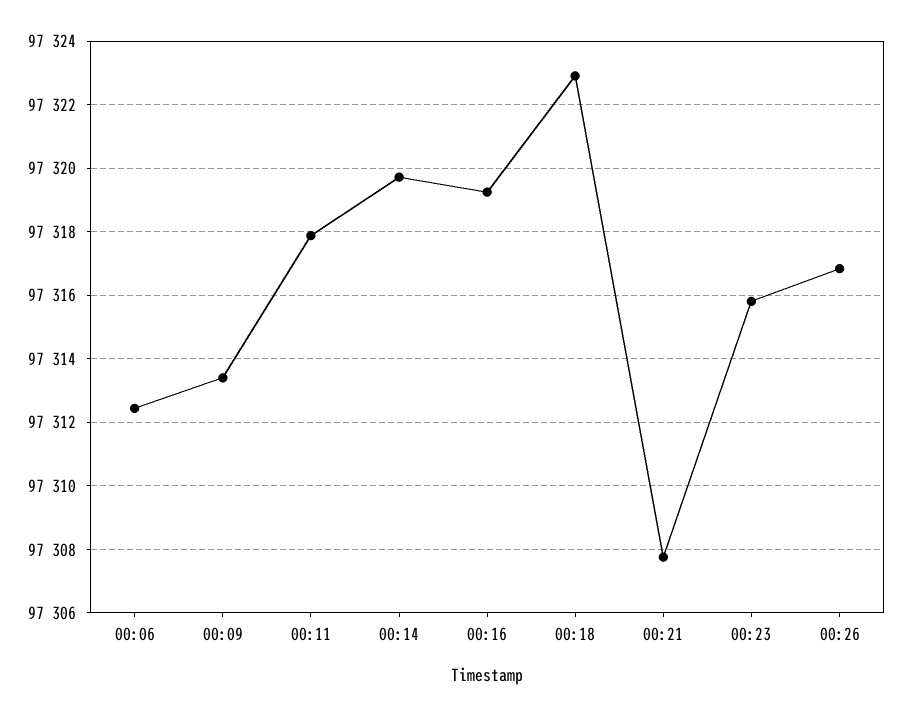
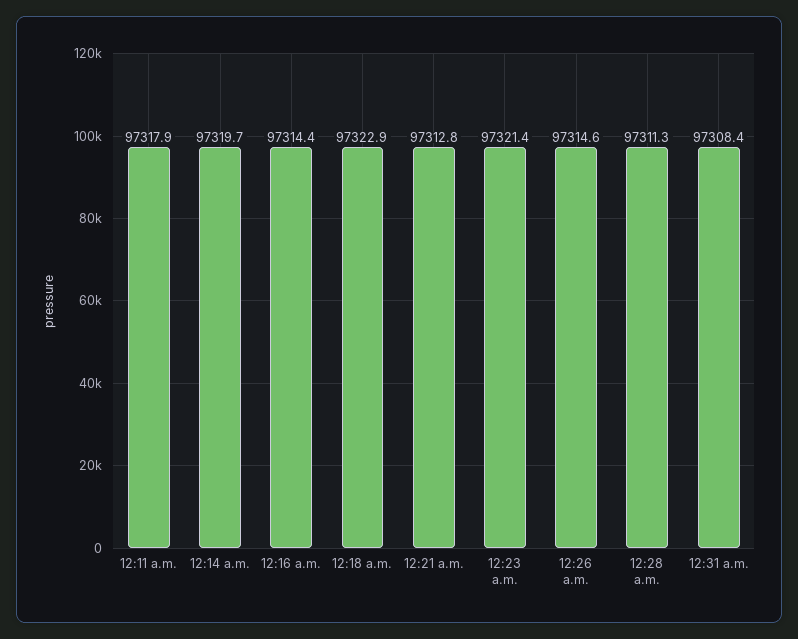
00:06: 97312.4 -> none
00:09: 97313.4 -> none
00:16: 97319.2 -> 97314.4
00:21: 97307.8 -> 97312.8
00:23: 97315.8 -> 97321.4
00:26: 97316.8 -> 97314.6
12:28 a.m.: none -> 97311.3
12:31 a.m.: none -> 97308.4

